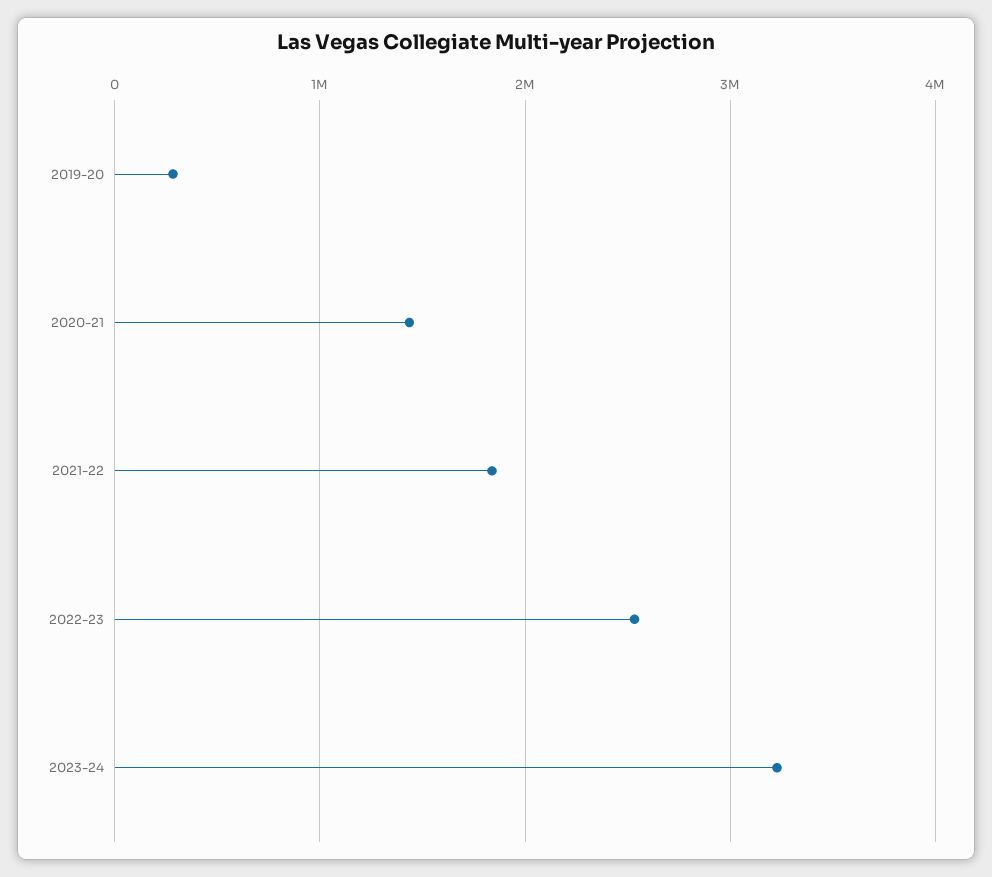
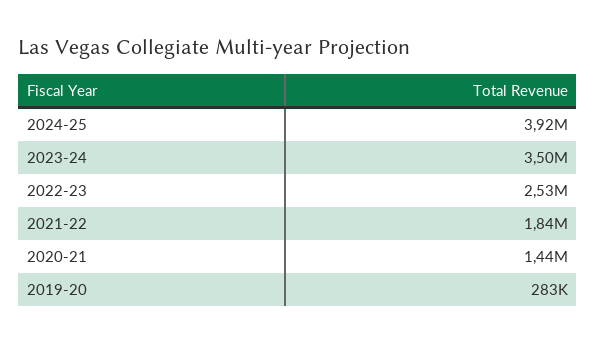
2023-24: 3200000 -> 3500000
2024-25: none -> 3920000

